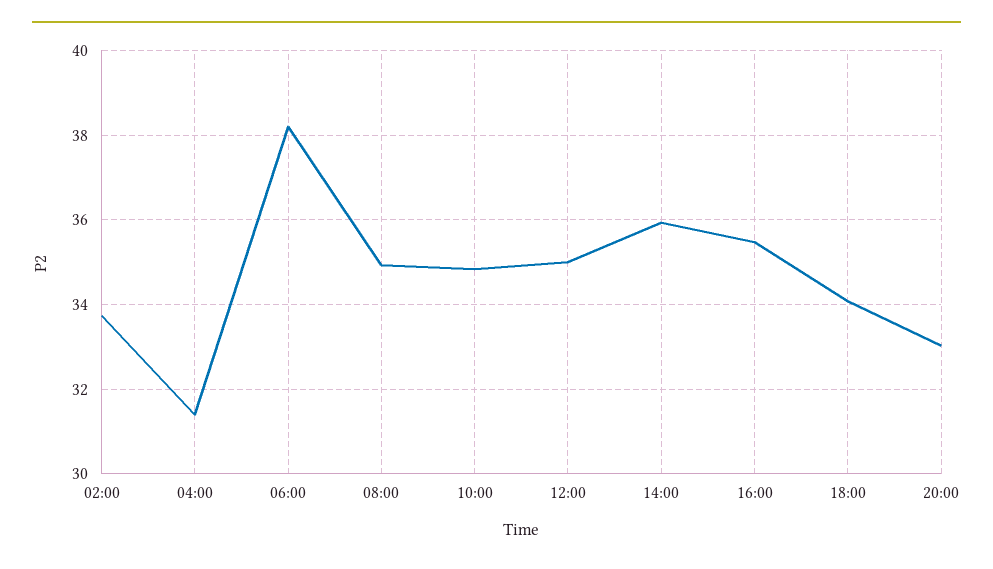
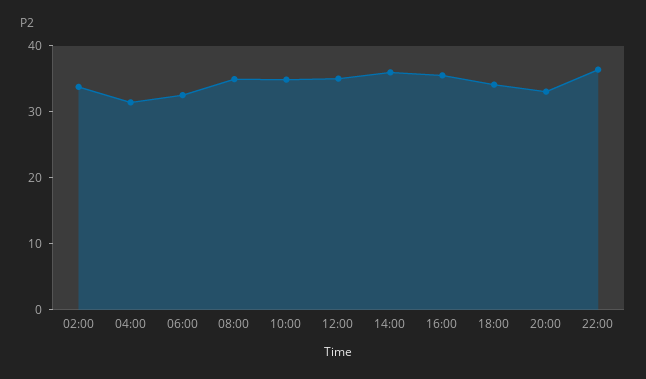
06:00: 38.2 -> 32
22:00: none -> 36

